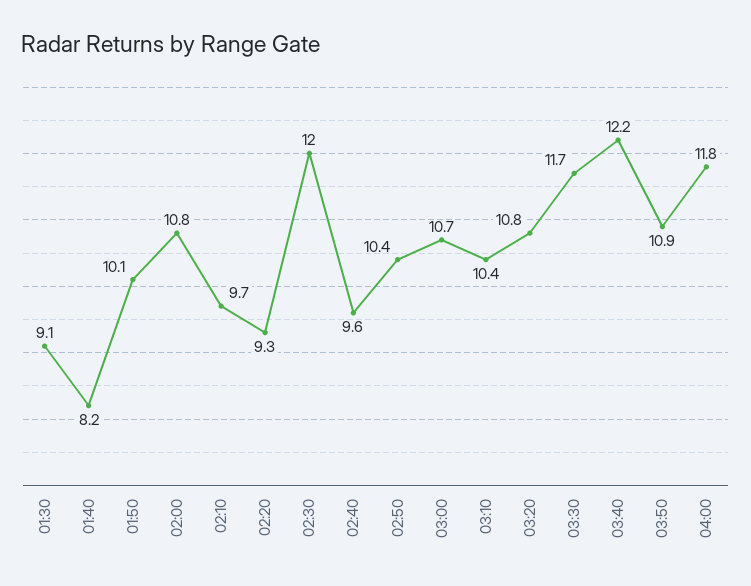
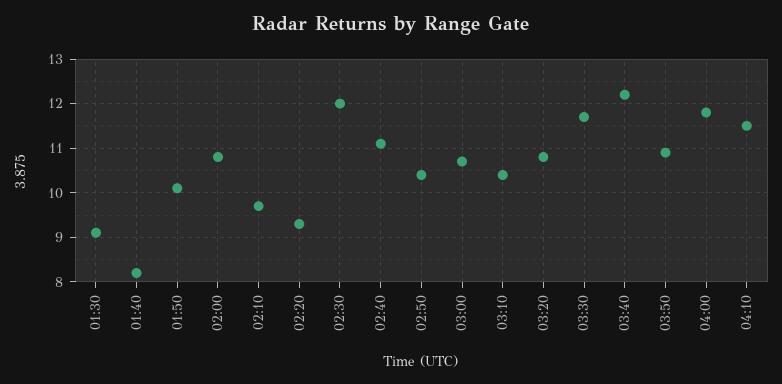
02:40: 9.6 -> 11
04:10: none -> 11.5

